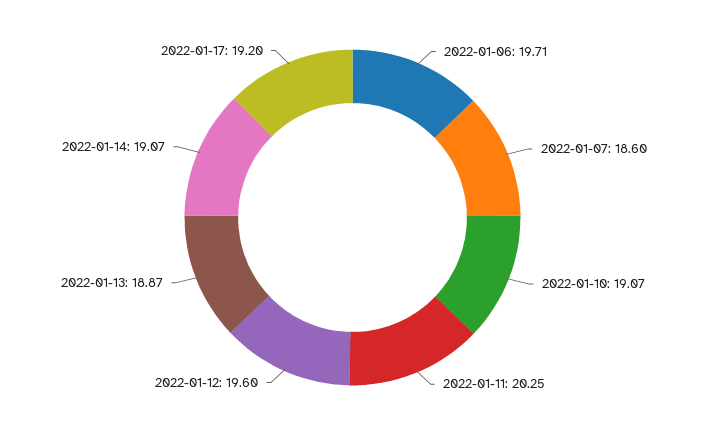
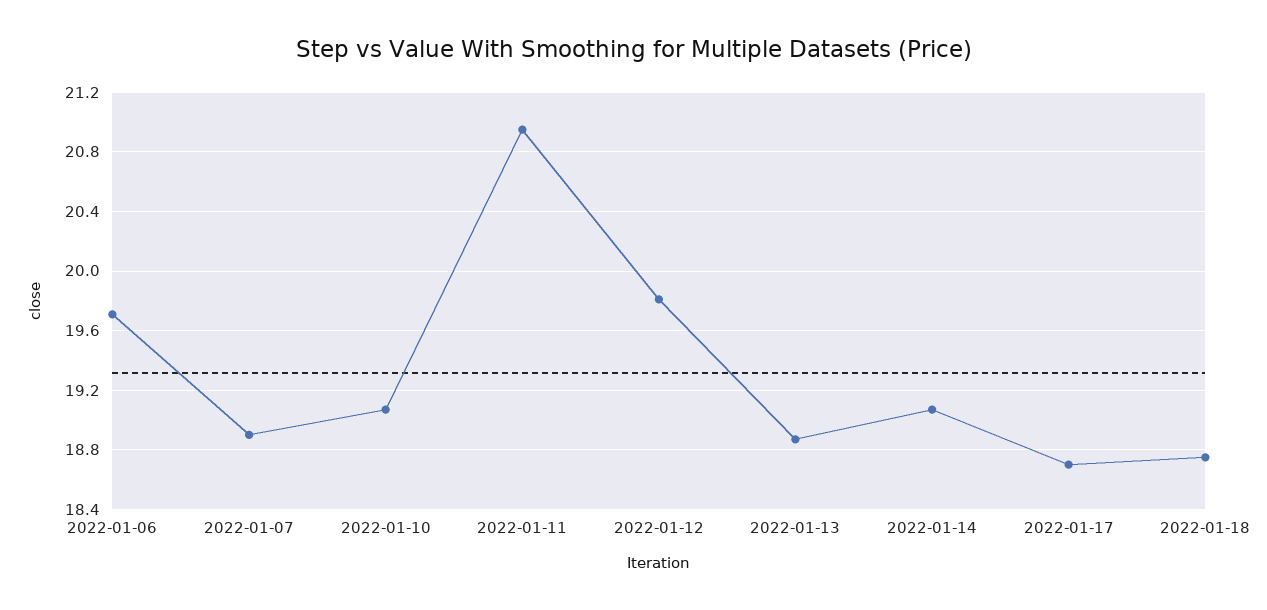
2022-01-07: 18.6 -> 18.9
2022-01-11: 20.25 -> 20.95
2022-01-12: 19.6 -> 19.8
2022-01-17: 19.2 -> 18.7
2022-01-18: none -> 18.75

